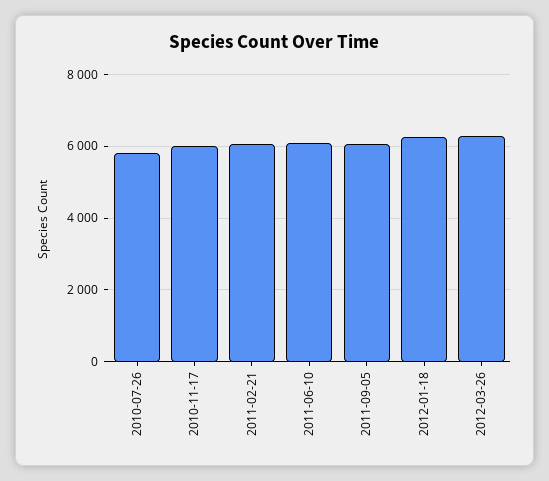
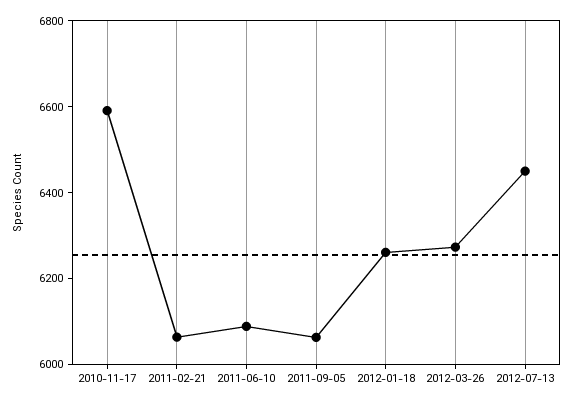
2010-07-26: 5800 -> none
2010-11-17: 6000 -> 6600
2012-07-13: none -> 6450

